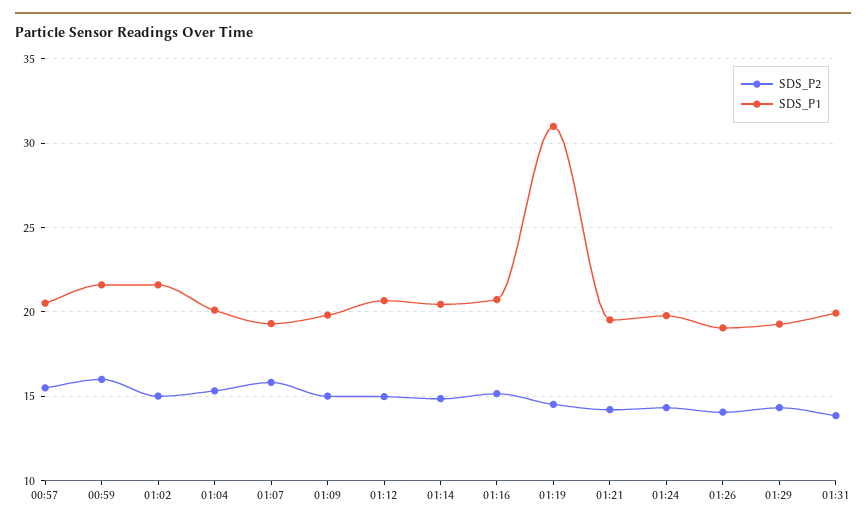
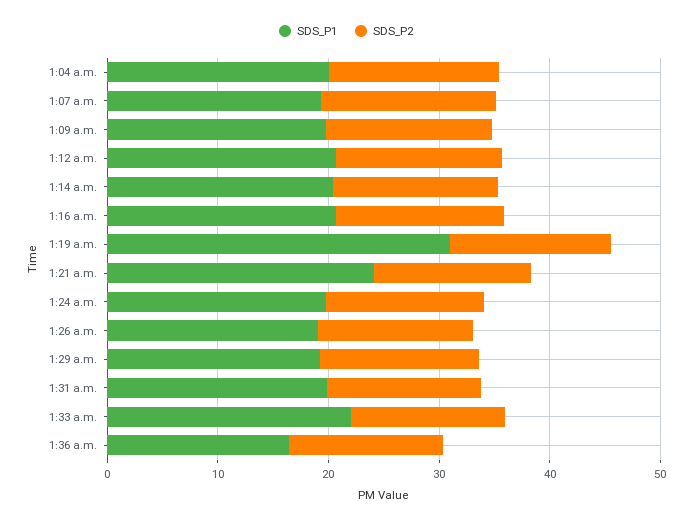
SDS_P2, 00:57: 15.5 -> none
SDS_P1, 00:57: 20.5 -> none
SDS_P2, 00:59: 16 -> none
SDS_P1, 00:59: 21.5 -> none
SDS_P2, 01:02: 15 -> none
SDS_P1, 01:02: 21.5 -> none
SDS_P1, 01:21: 19.5 -> 24
SDS_P1, 1:33 a.m.: none -> 22
SDS_P2, 1:33 a.m.: none -> 14
SDS_P1, 1:36 a.m.: none -> 16
SDS_P2, 1:36 a.m.: none -> 14

